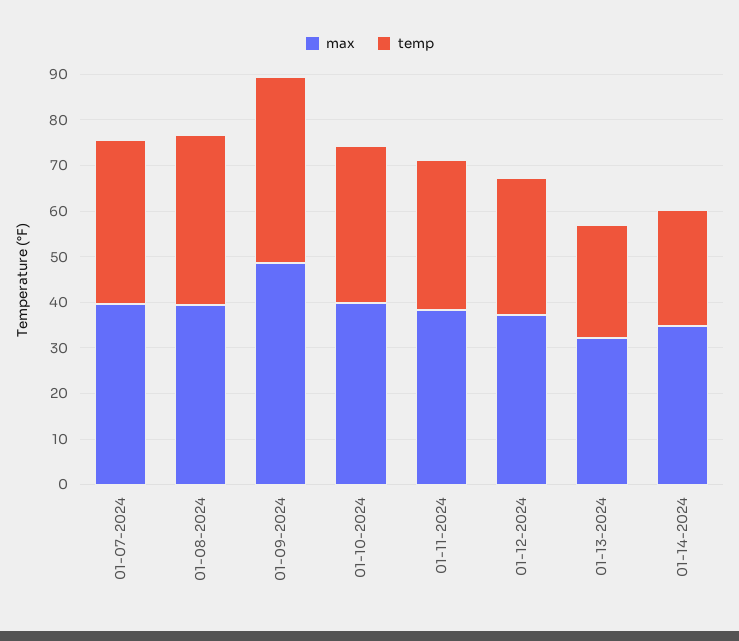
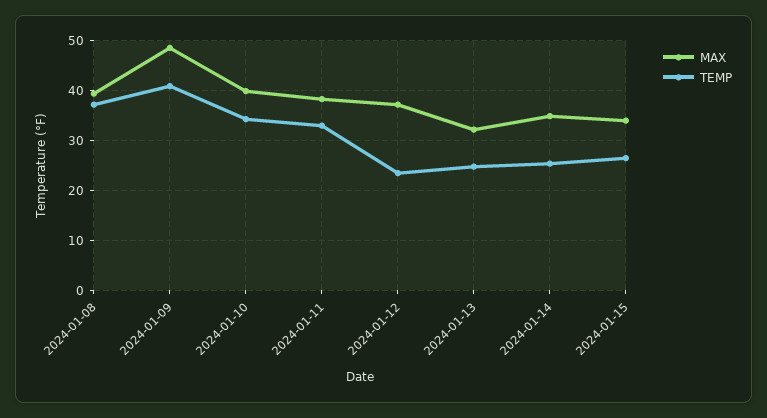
max, 01-07-2024: 40 -> none
temp, 01-07-2024: 36 -> none
temp, 01-12-2024: 30 -> 24
max, 2024-01-15: none -> 34
temp, 2024-01-15: none -> 26

